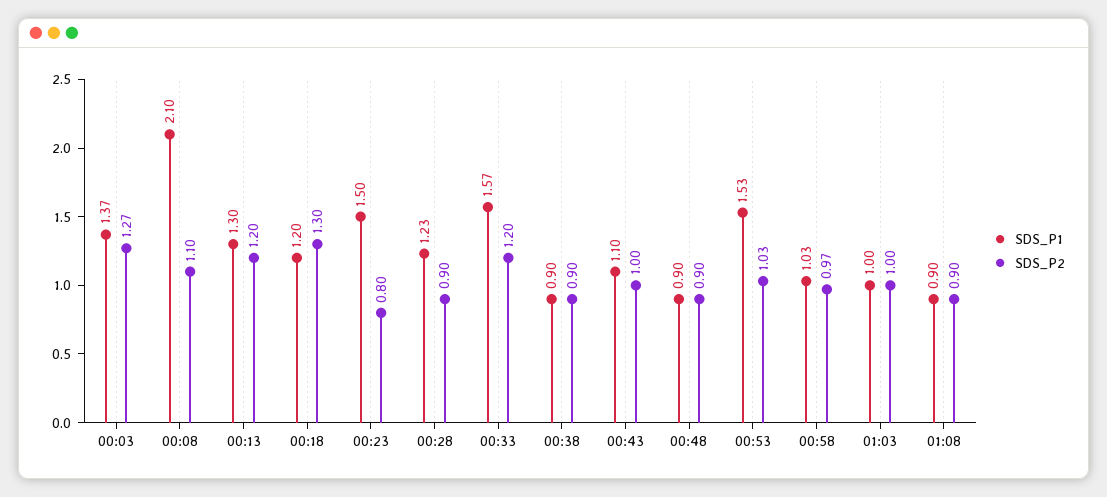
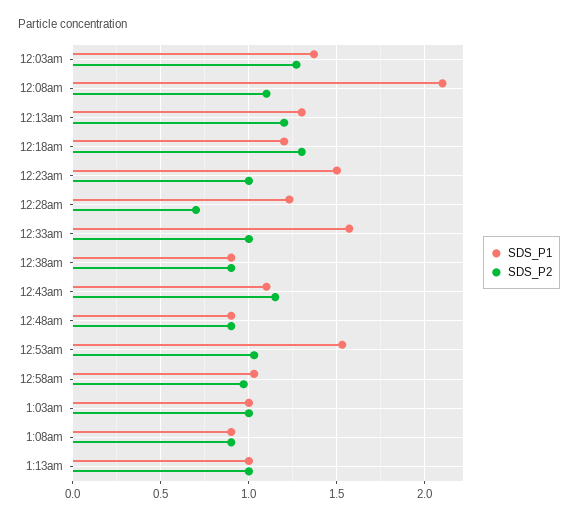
SDS_P2, 00:23: 0.8 -> 1
SDS_P2, 00:28: 0.9 -> 0.7
SDS_P2, 00:33: 1.2 -> 1
SDS_P2, 00:43: 1 -> 1.15
SDS_P1, 1:13am: none -> 1
SDS_P2, 1:13am: none -> 1

